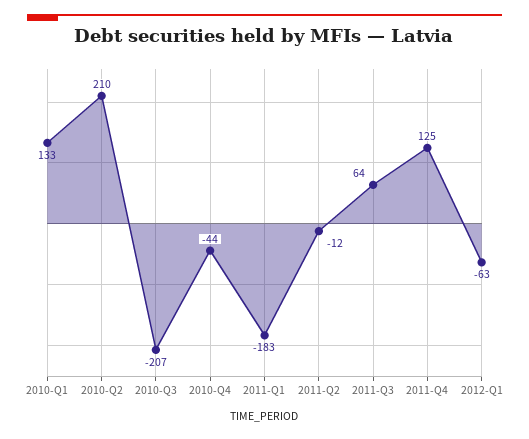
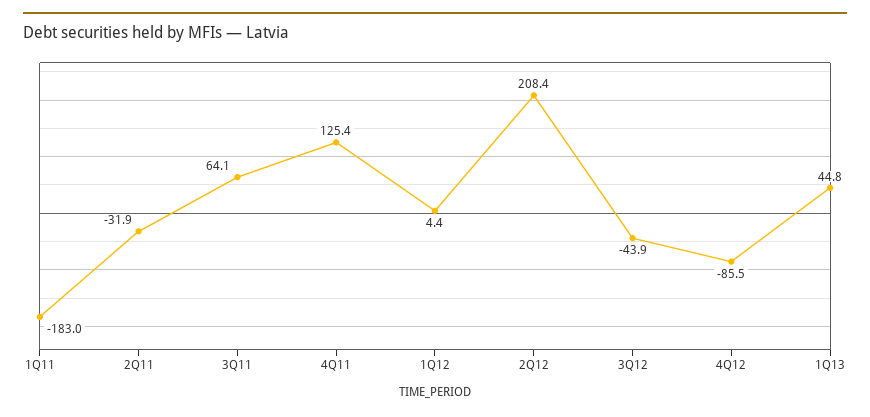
2010-Q1: 133 -> none
2010-Q2: 210 -> none
2010-Q3: -207 -> none
2010-Q4: -44 -> none
2011-Q2: -12 -> -31.9
2012-Q1: -63 -> 4.4
2Q12: none -> 208.4
3Q12: none -> -43.9
4Q12: none -> -85.5
1Q13: none -> 44.8

